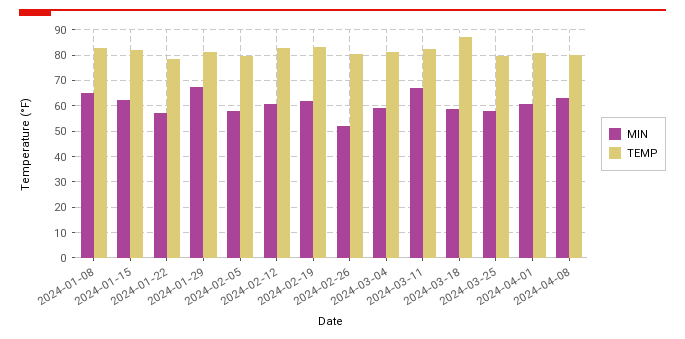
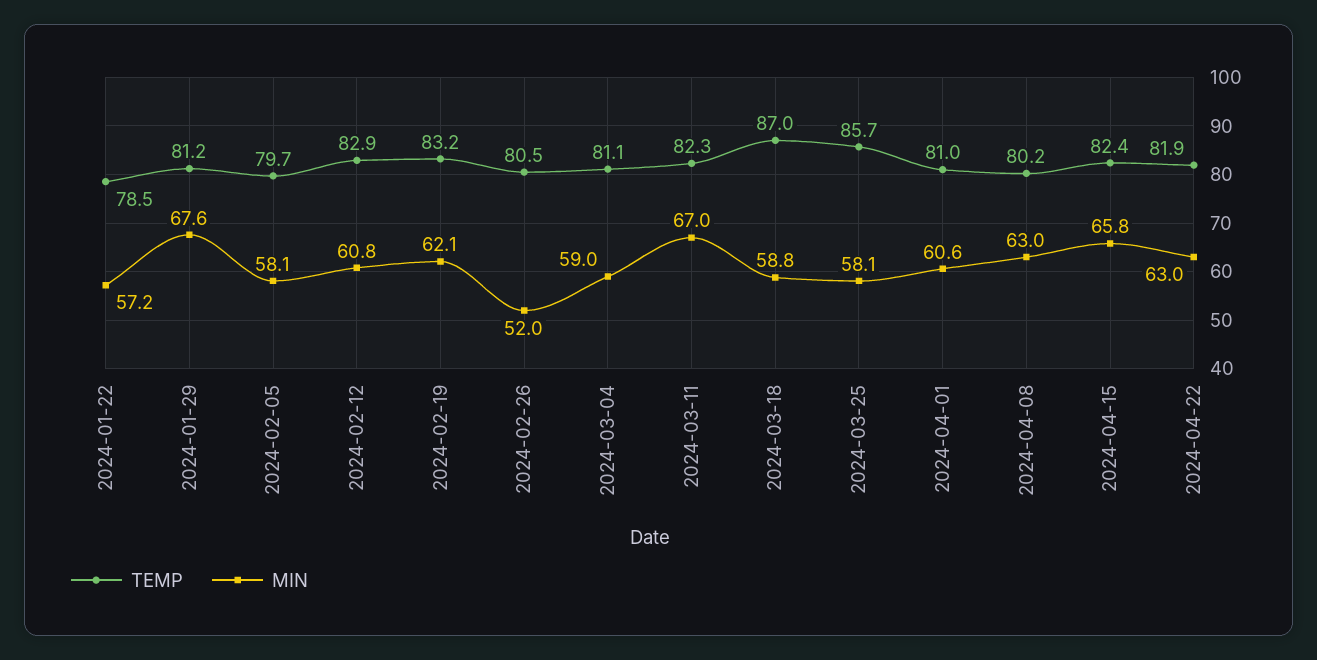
MIN, 2024-01-08: 65 -> none
TEMP, 2024-01-08: 82.5 -> none
MIN, 2024-01-15: 62.5 -> none
TEMP, 2024-01-15: 82.5 -> none
TEMP, 2024-03-25: 80 -> 85.7
TEMP, 2024-04-15: none -> 82.4
MIN, 2024-04-15: none -> 65.8
TEMP, 2024-04-22: none -> 81.9
MIN, 2024-04-22: none -> 63

